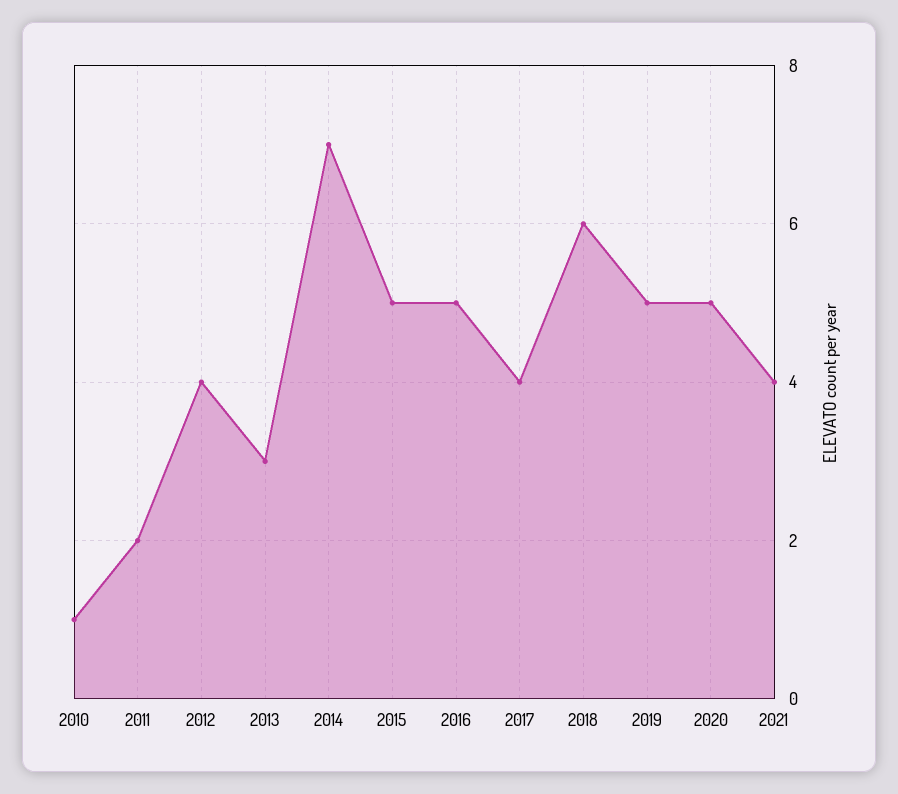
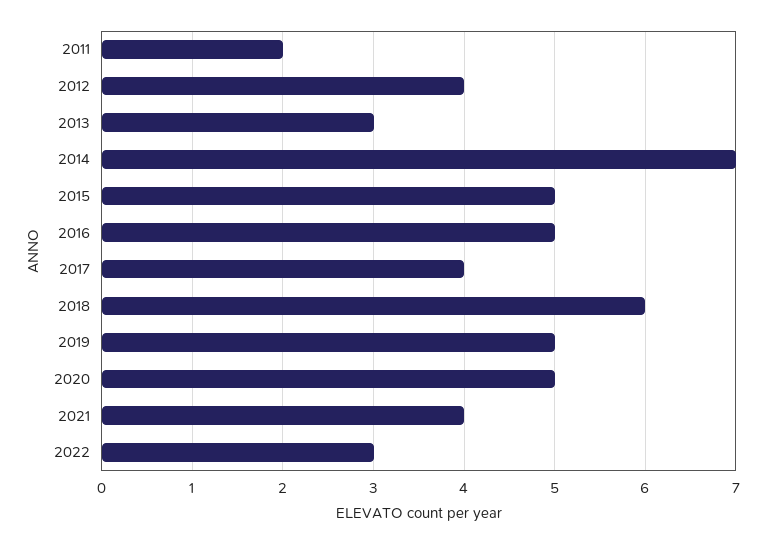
2010: 1 -> none
2022: none -> 3

